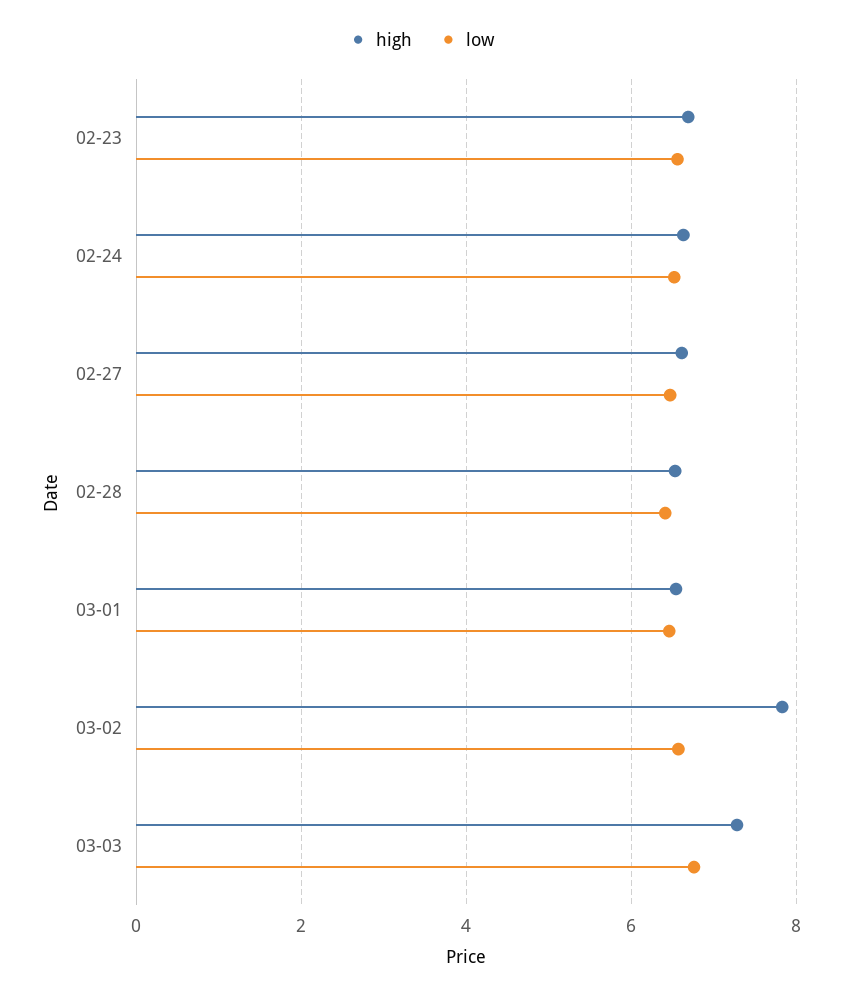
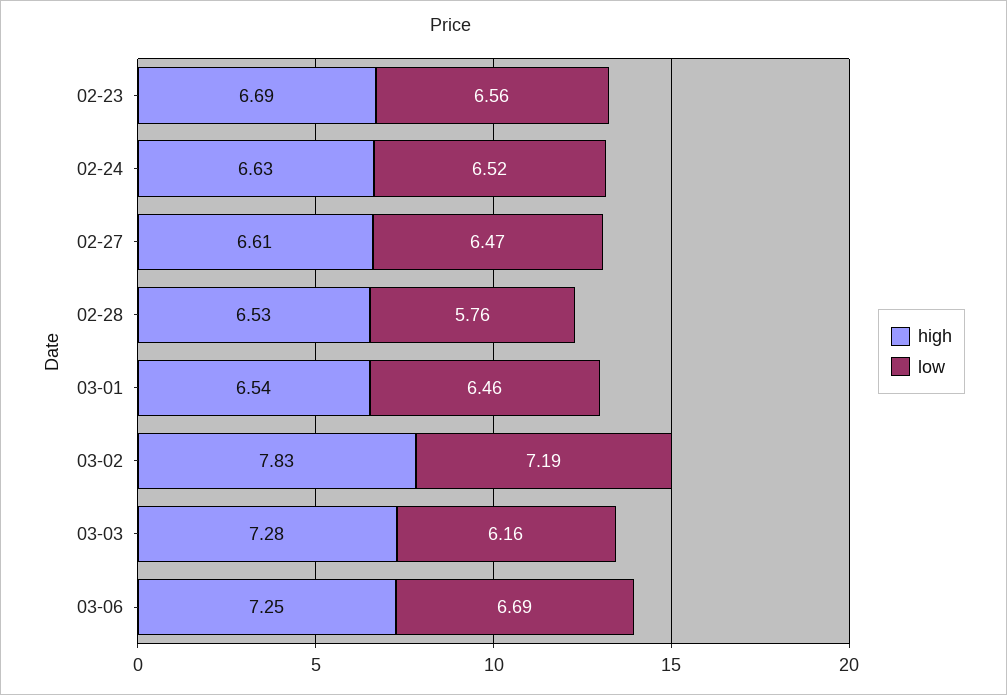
low, 02-28: 6.4 -> 5.76
low, 03-02: 6.6 -> 7.19
low, 03-03: 6.8 -> 6.16
high, 03-06: none -> 7.25
low, 03-06: none -> 6.69

